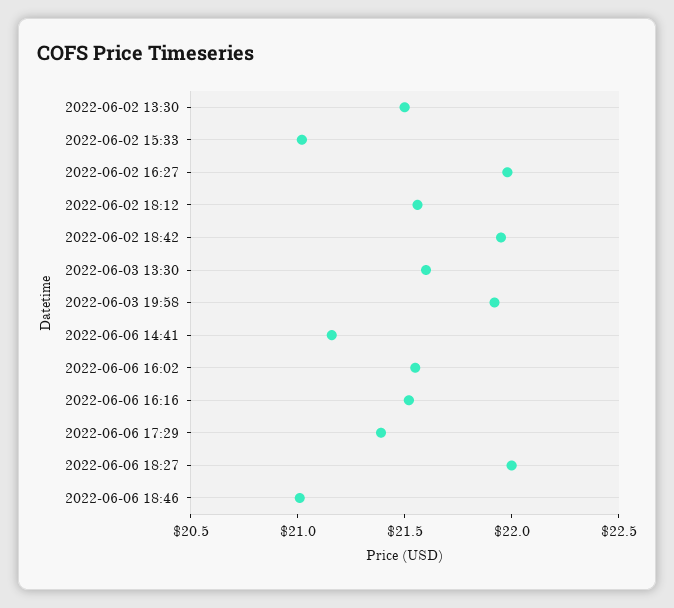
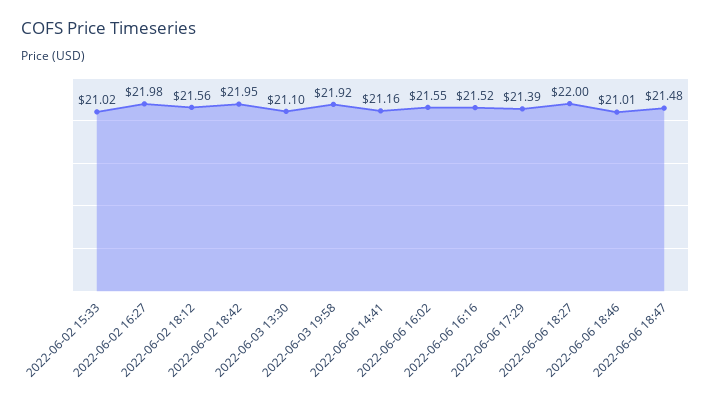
2022-06-02 13:30: 21.5 -> none
2022-06-03 13:30: 21.6 -> 21.1
2022-06-06 18:47: none -> 21.48

